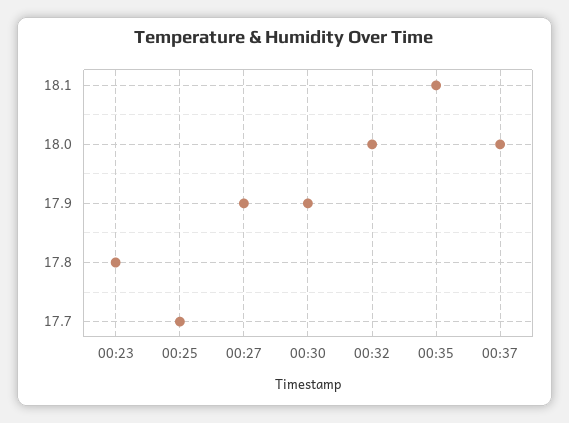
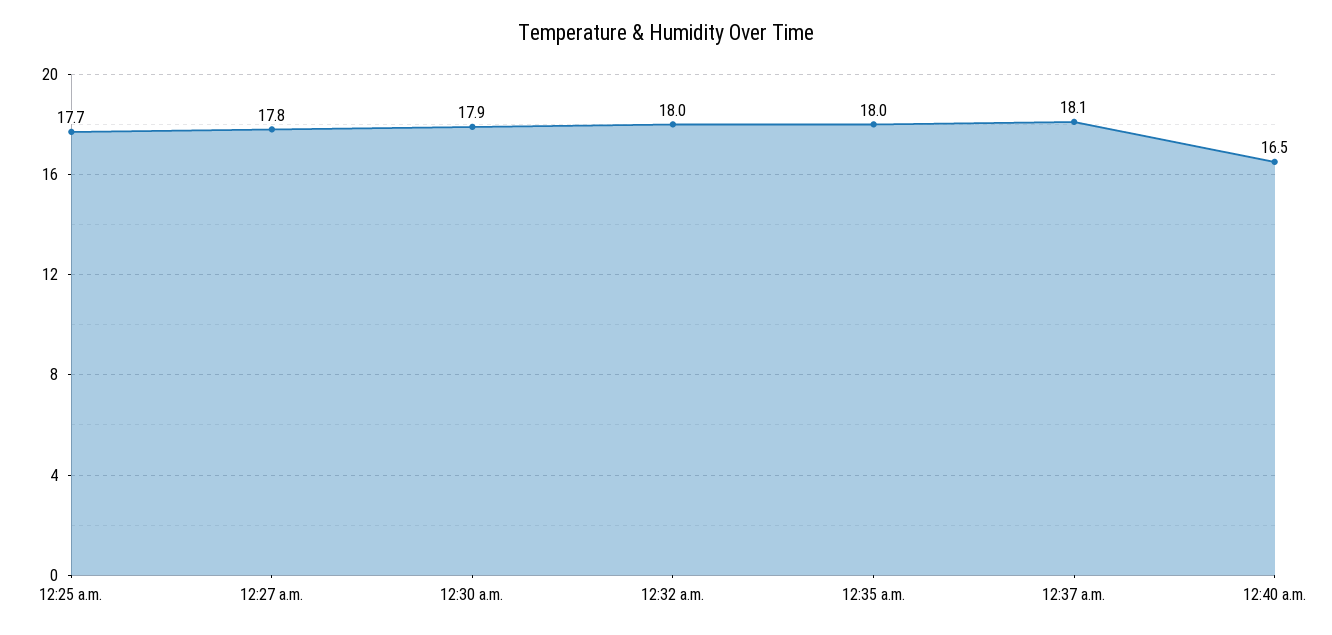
00:23: 17.8 -> none
00:27: 17.9 -> 17.8
00:35: 18.1 -> 18
00:37: 18 -> 18.1
12:40 a.m.: none -> 16.5

